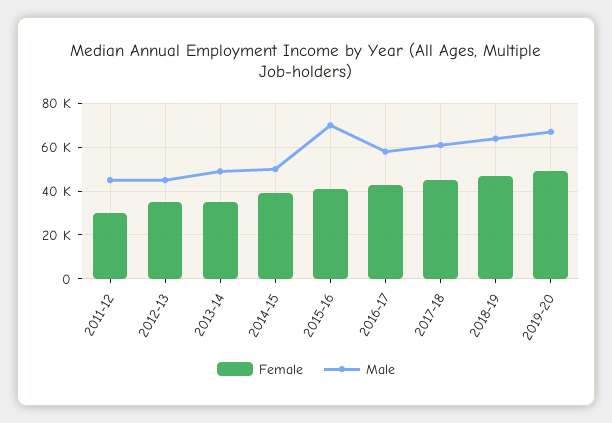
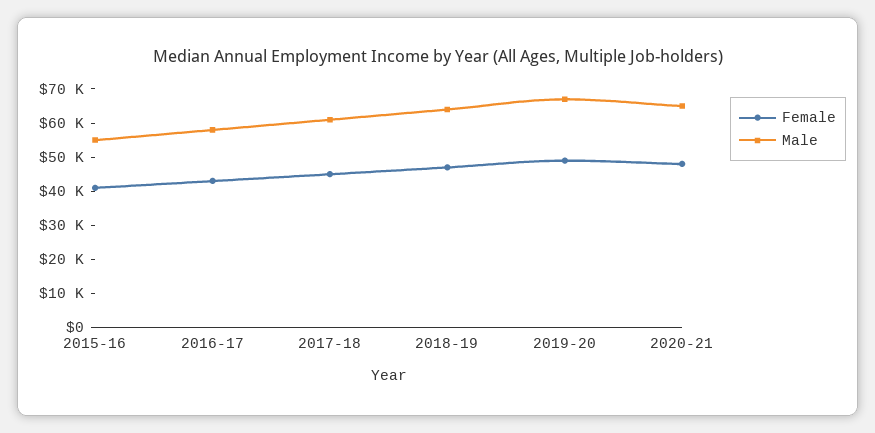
Female, 2011-12: 30000 -> none
Male, 2011-12: 45000 -> none
Female, 2012-13: 35000 -> none
Male, 2012-13: 45000 -> none
Female, 2013-14: 35000 -> none
Male, 2013-14: 50000 -> none
Female, 2014-15: 40000 -> none
Male, 2014-15: 50000 -> none
Male, 2015-16: 70000 -> 55000
Female, 2020-21: none -> 47500
Male, 2020-21: none -> 65000

